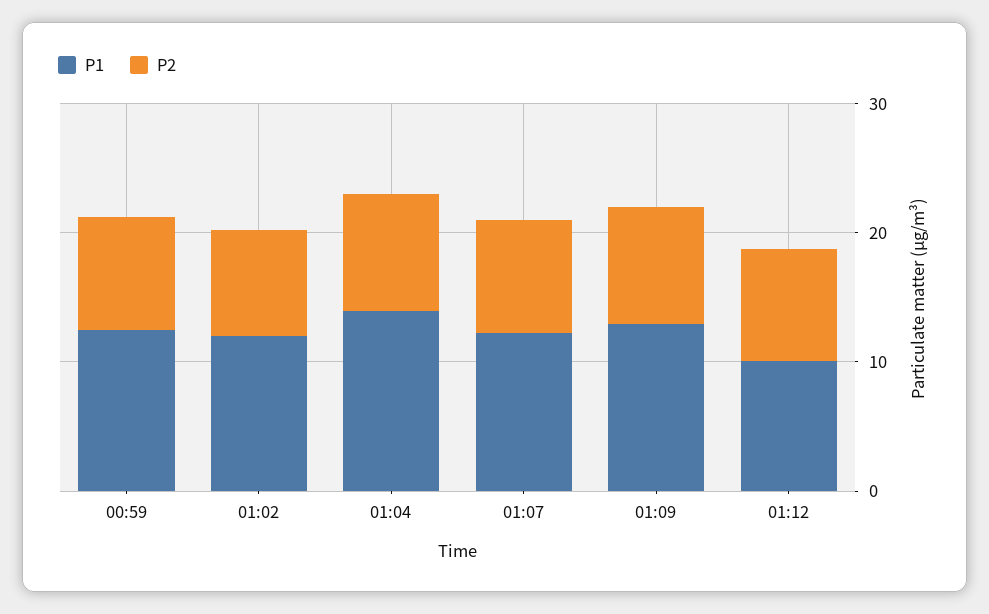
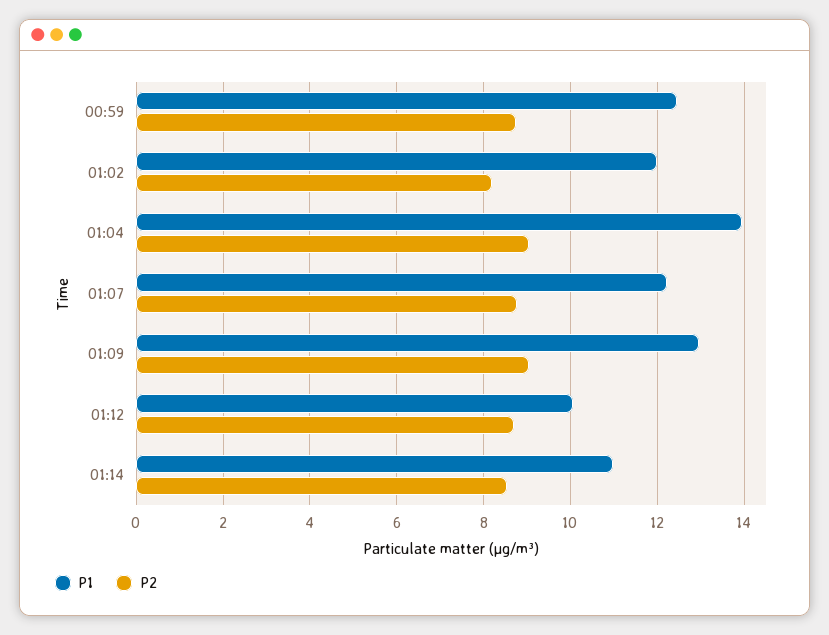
P1, 01:14: none -> 11
P2, 01:14: none -> 8.6

